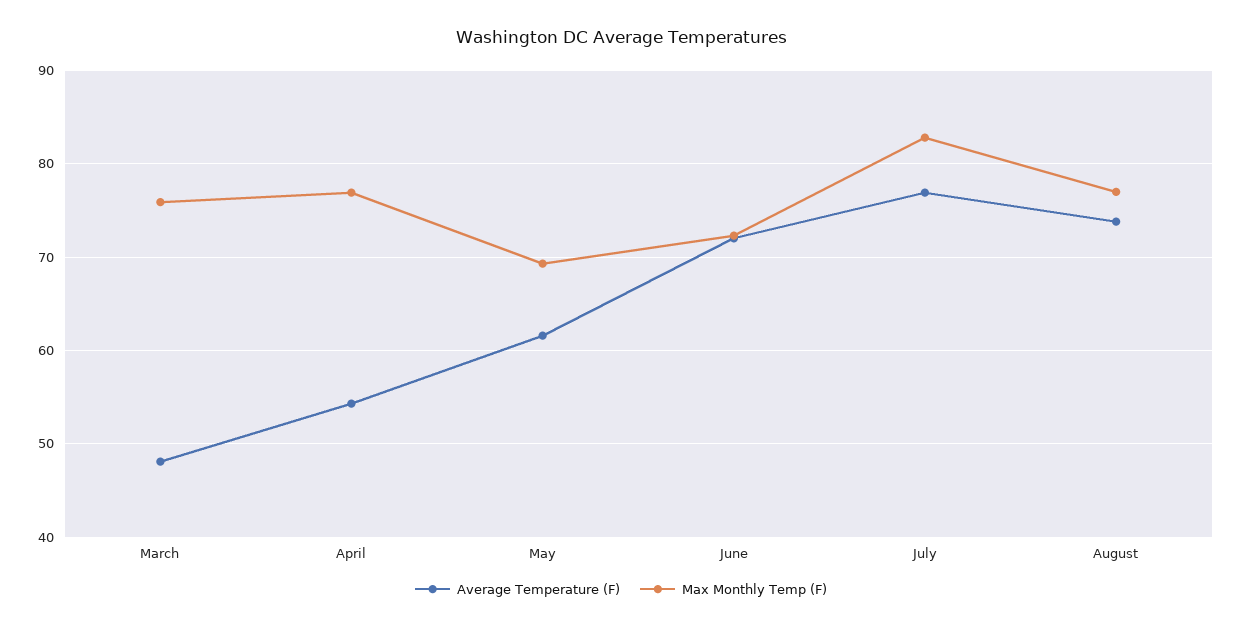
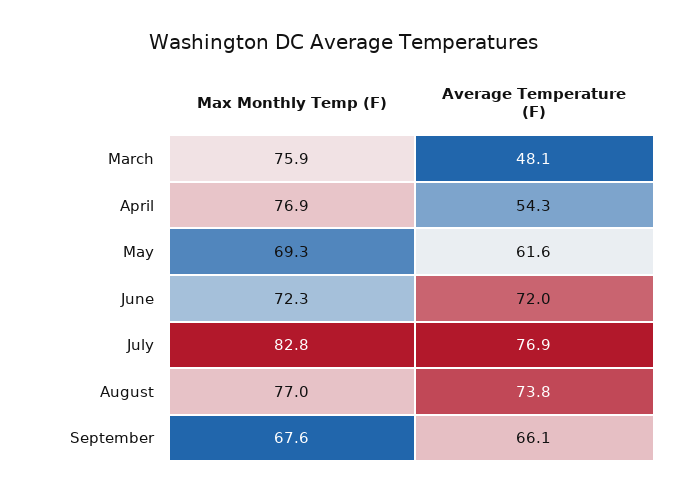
Max Monthly Temp (F), September: none -> 67.6
Average Temperature (F), September: none -> 66.1

